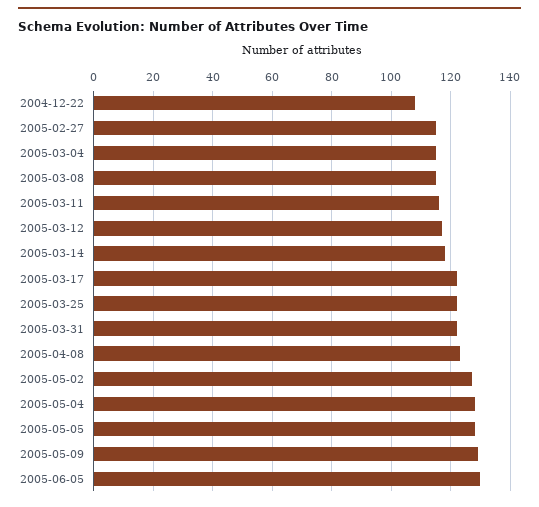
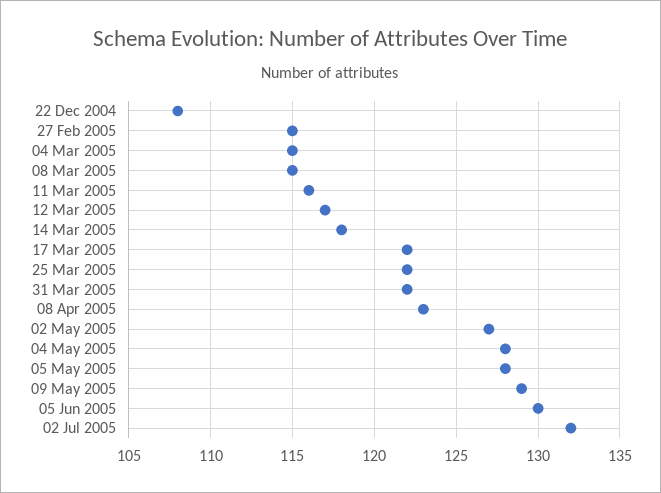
02 Jul 2005: none -> 132

